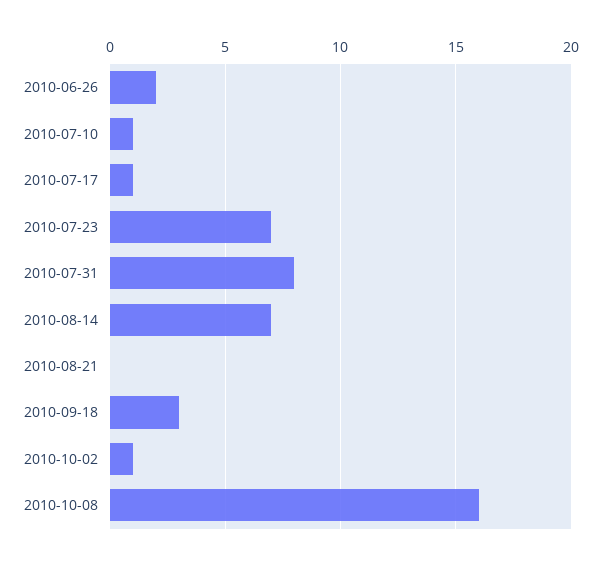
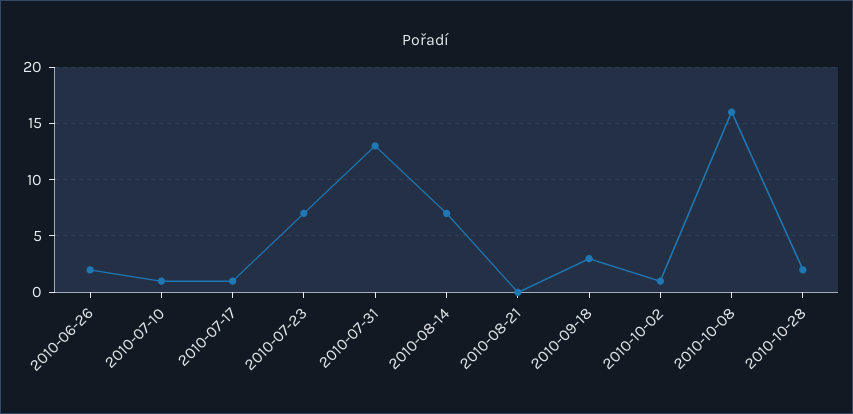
2010-07-31: 8 -> 13
2010-10-28: none -> 2

